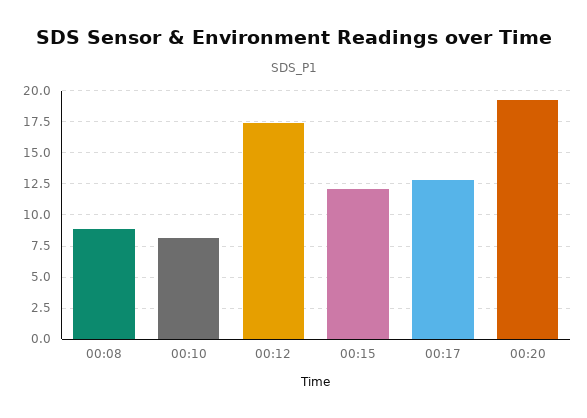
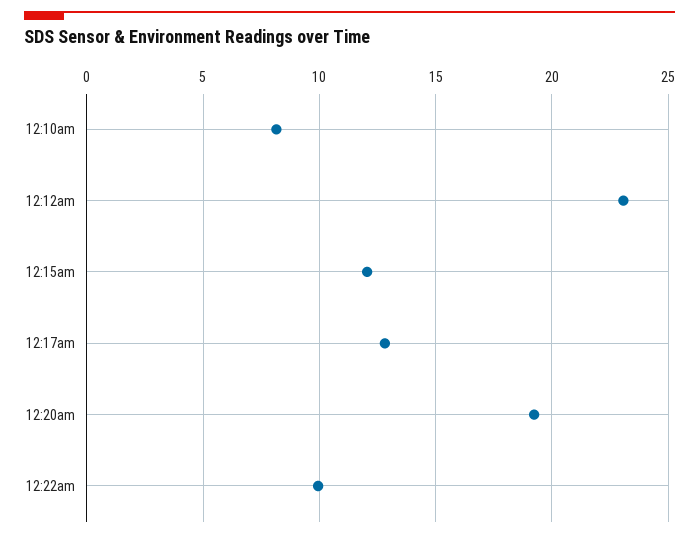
00:08: 9 -> none
00:12: 17.5 -> 23
12:22am: none -> 10

